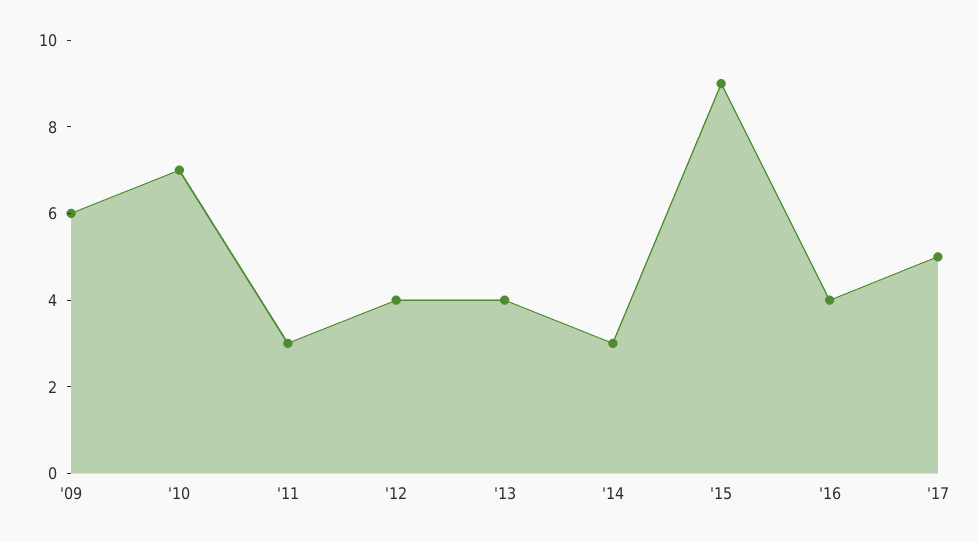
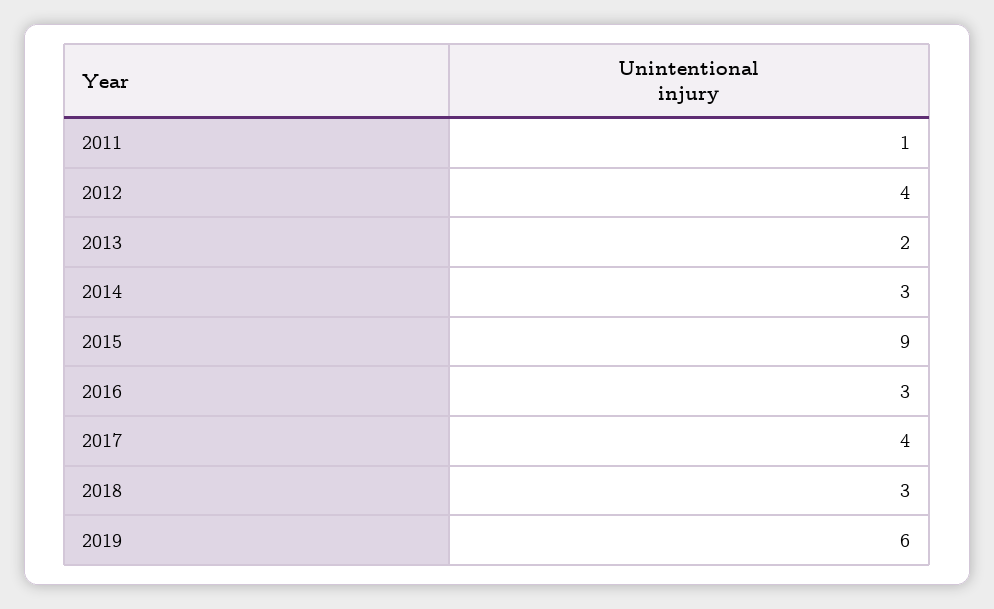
'09: 6 -> none
'10: 7 -> none
'11: 3 -> 1
'13: 4 -> 2
'16: 4 -> 3
'17: 5 -> 4
2018: none -> 3
2019: none -> 6

